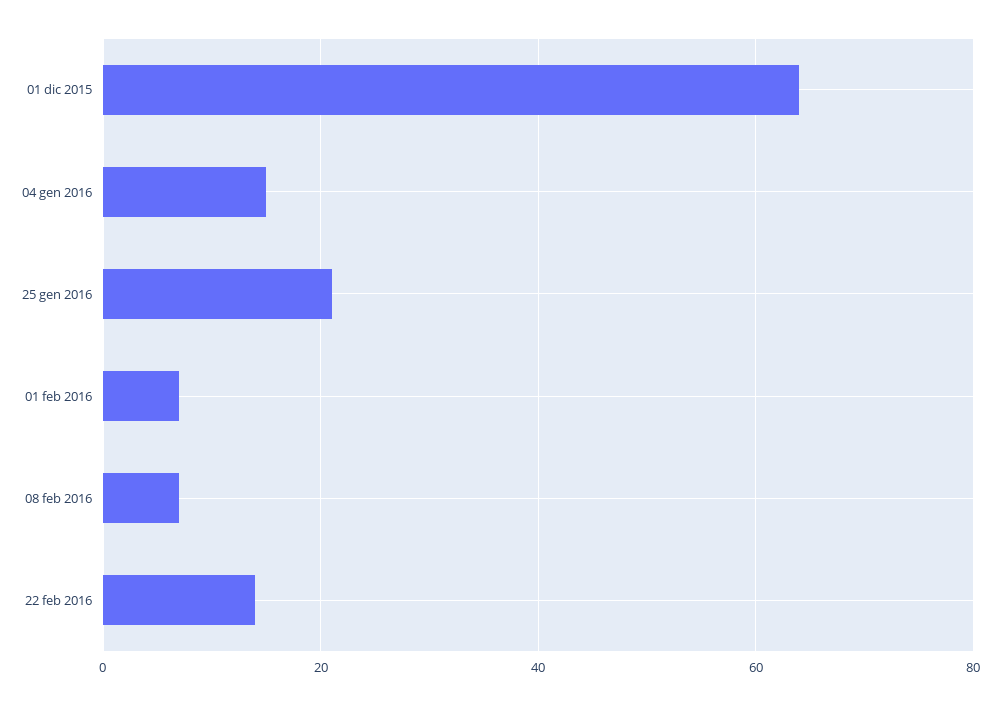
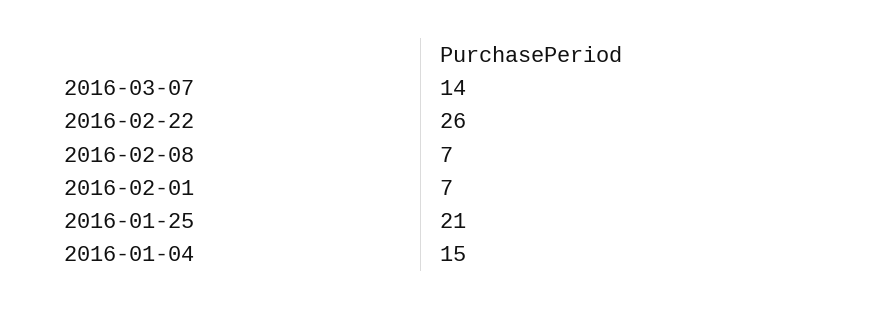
01 dic 2015: 65 -> none
22 feb 2016: 15 -> 26
2016-03-07: none -> 14

